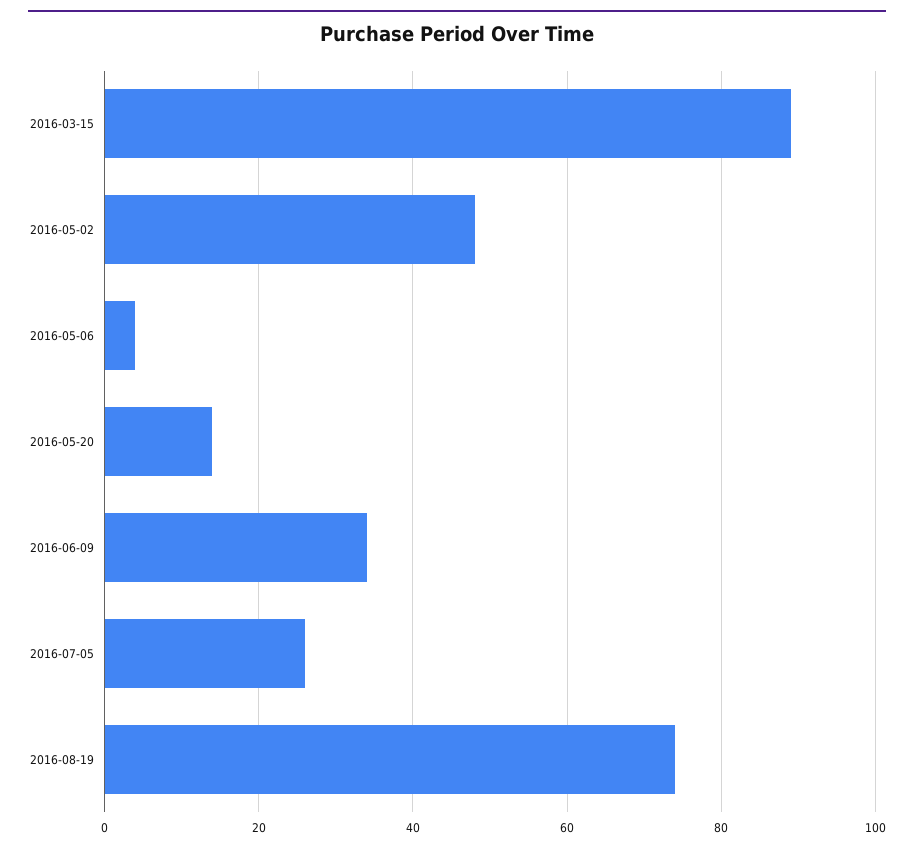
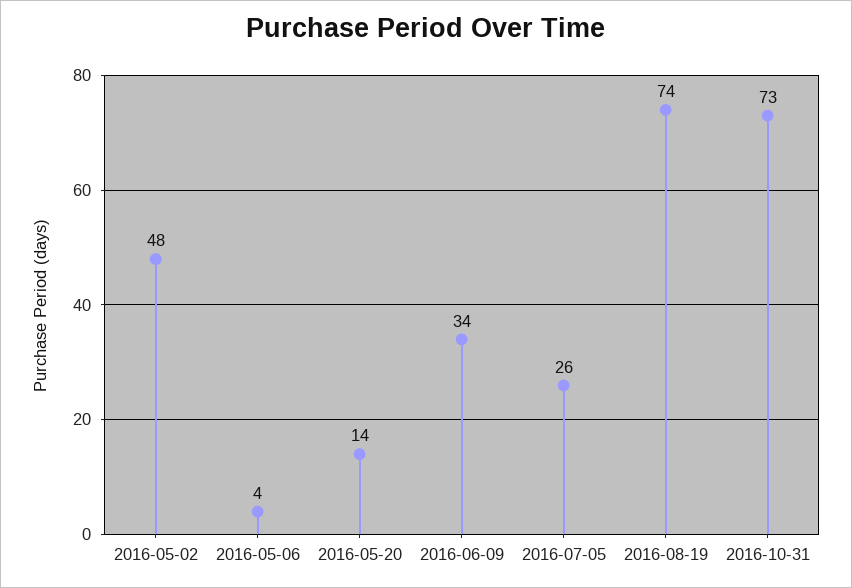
2016-03-15: 90 -> none
2016-10-31: none -> 73

